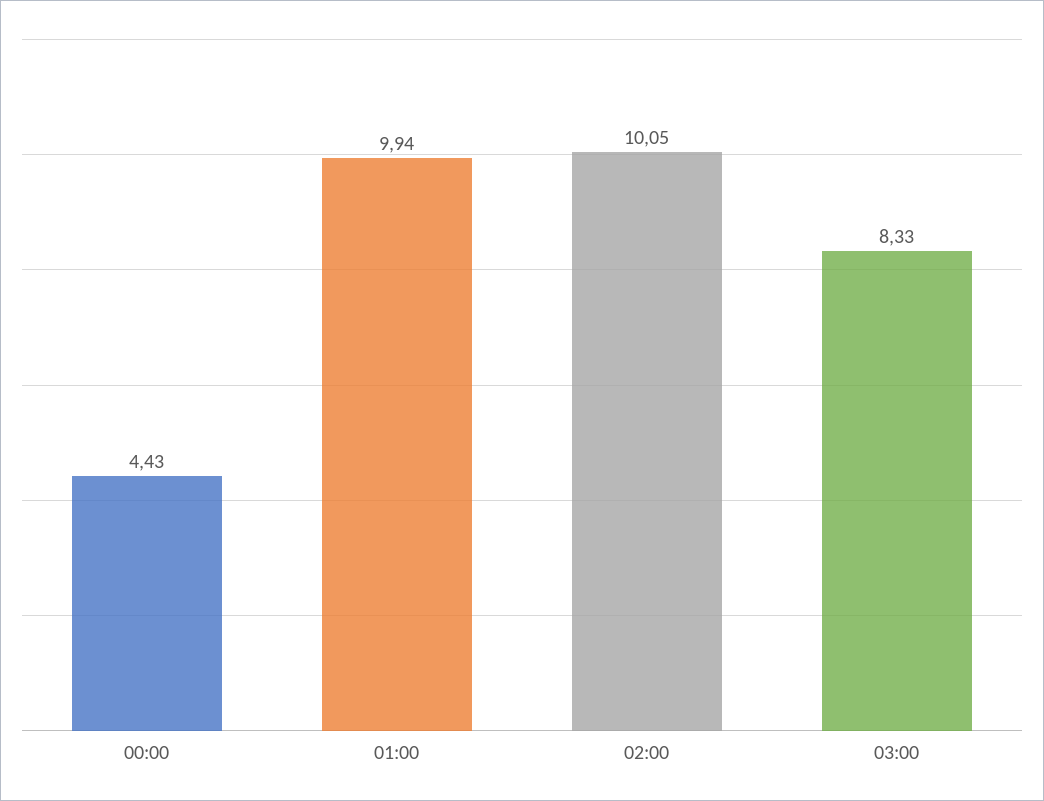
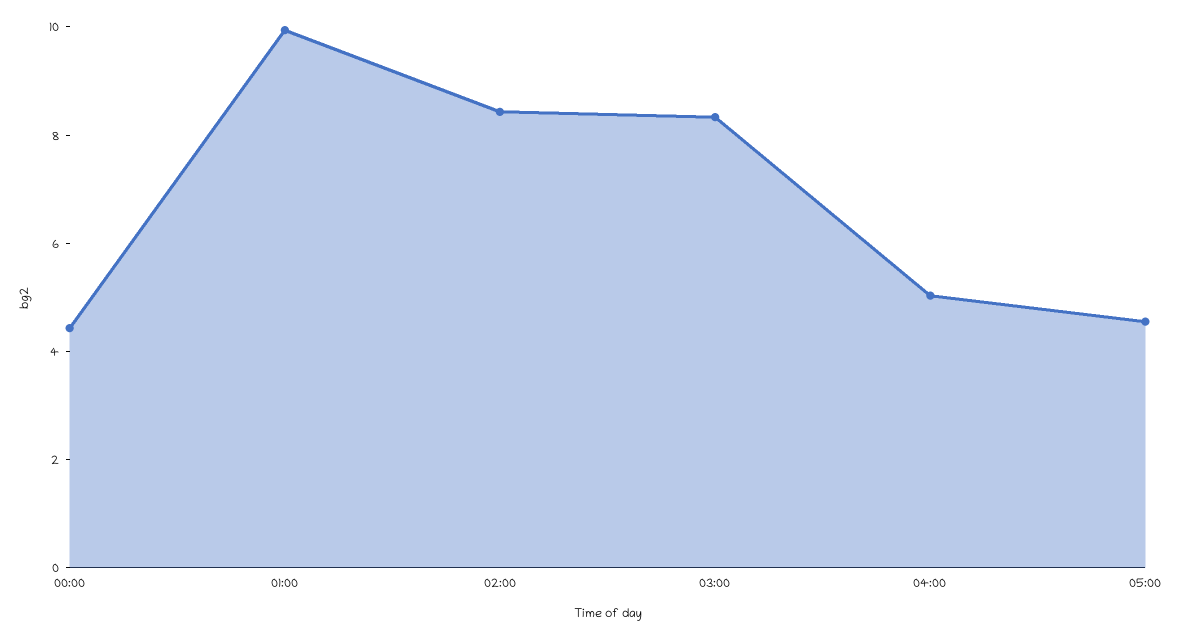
02:00: 10.05 -> 8.5
04:00: none -> 5
05:00: none -> 4.5

